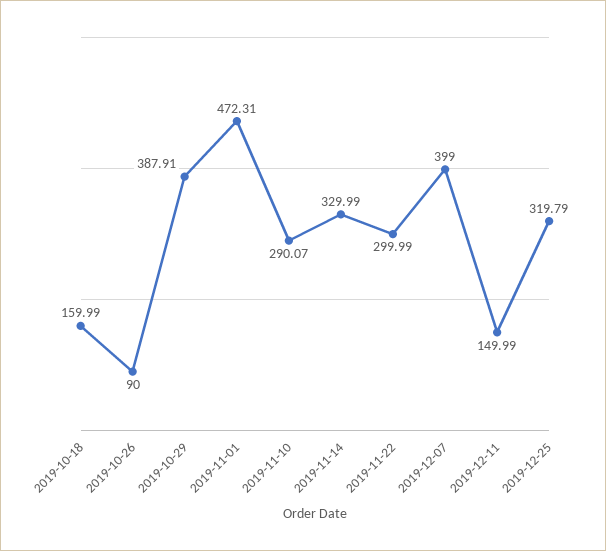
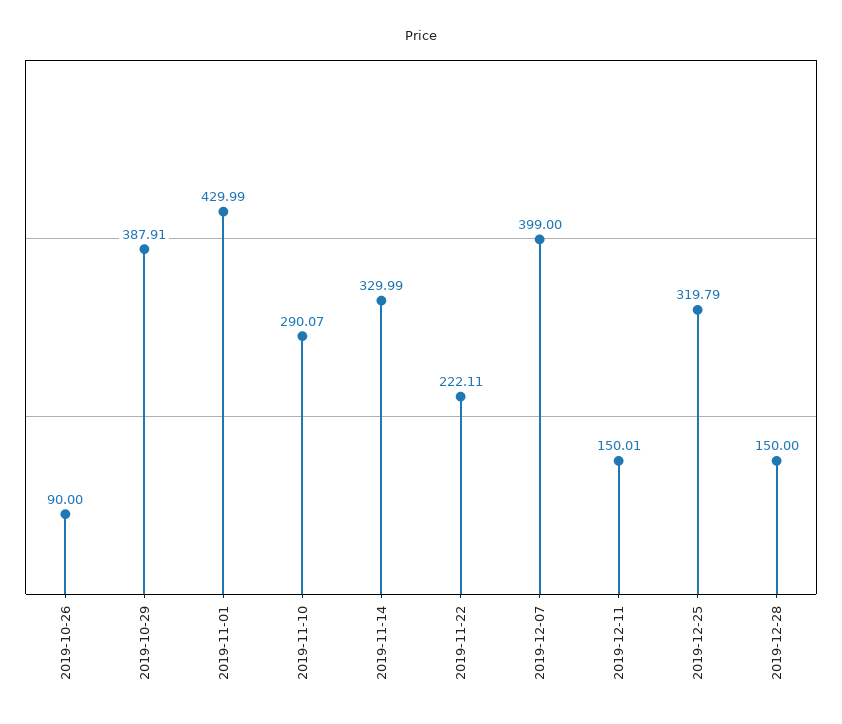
2019-10-18: 159.99 -> none
2019-11-01: 472.31 -> 429.99
2019-11-22: 299.99 -> 222.11
2019-12-11: 149.99 -> 150.01
2019-12-28: none -> 150

